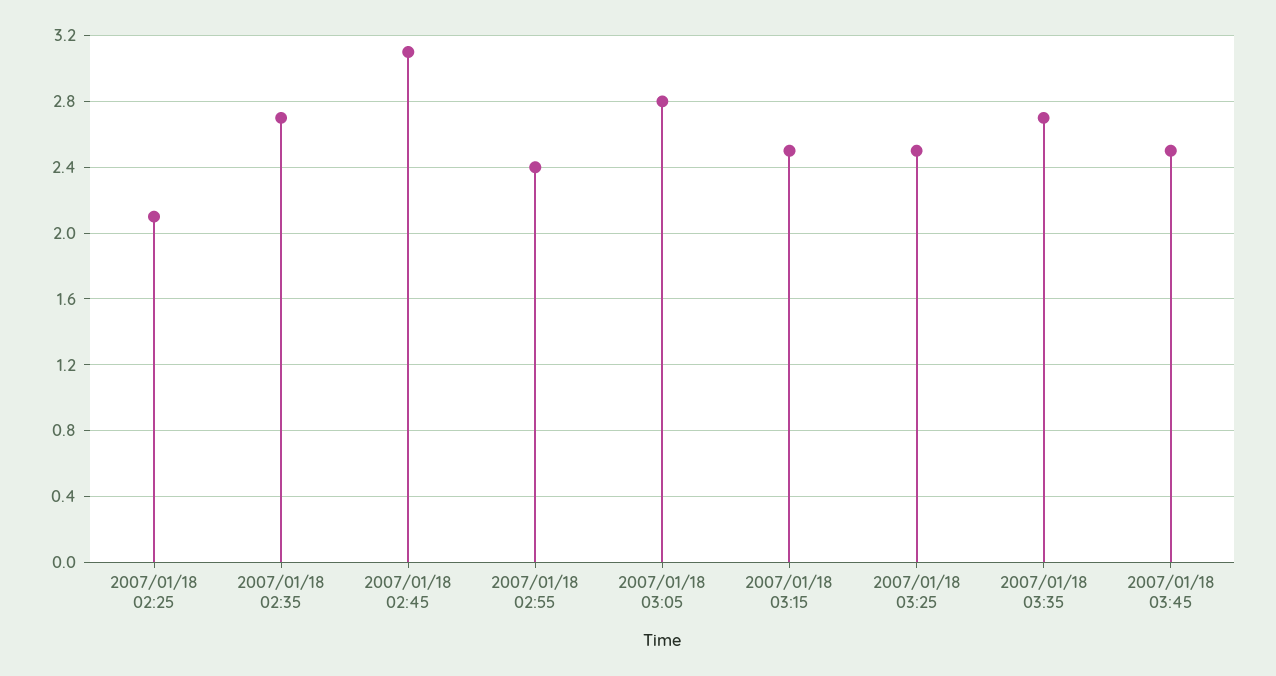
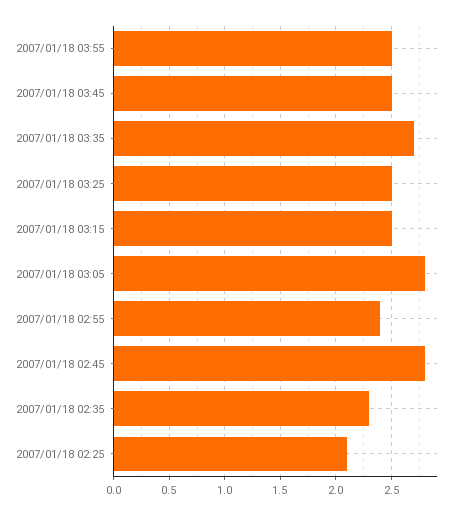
2007/01/18 02:35: 2.7 -> 2.3
2007/01/18 02:45: 3.1 -> 2.8
2007/01/18 03:55: none -> 2.5

